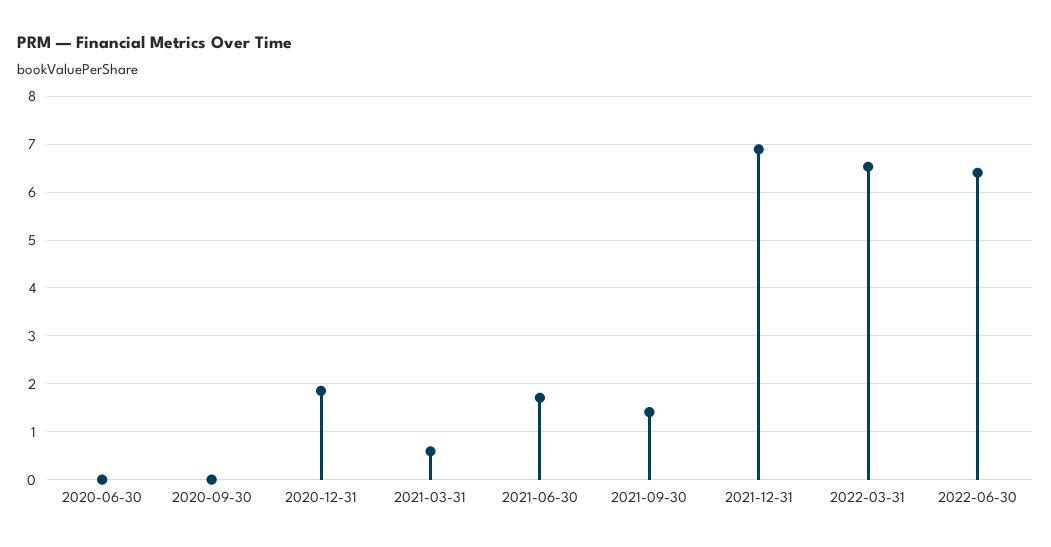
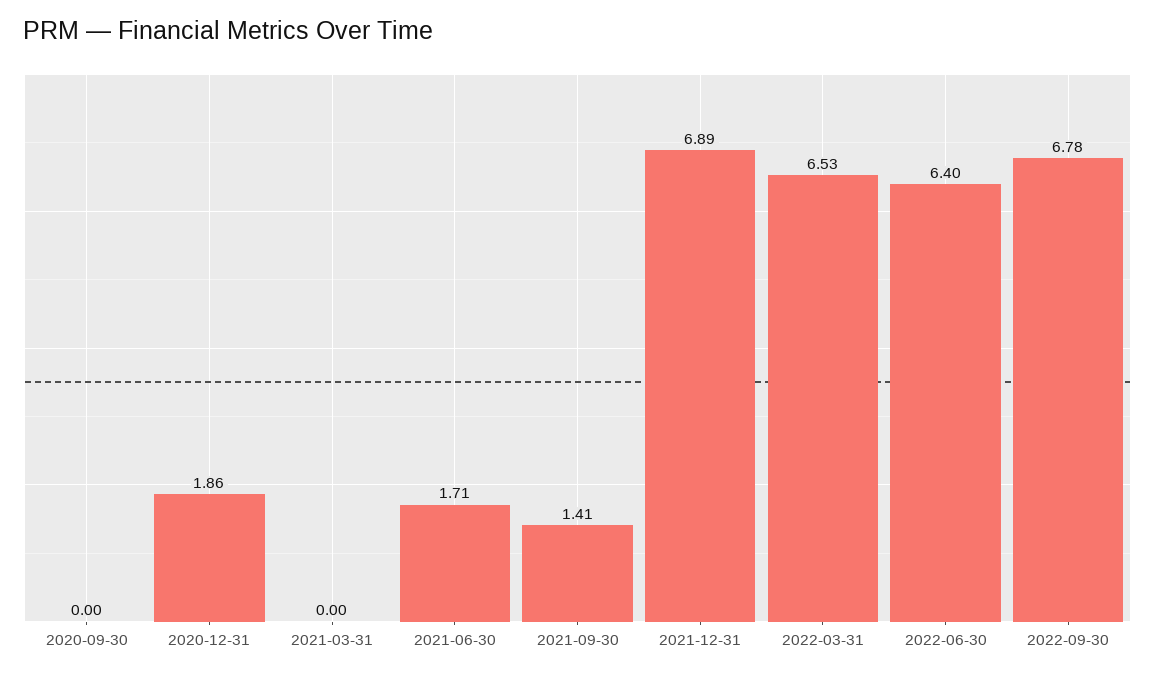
2020-06-30: 0 -> none
2021-03-31: 0.6 -> 0
2022-09-30: none -> 6.78

